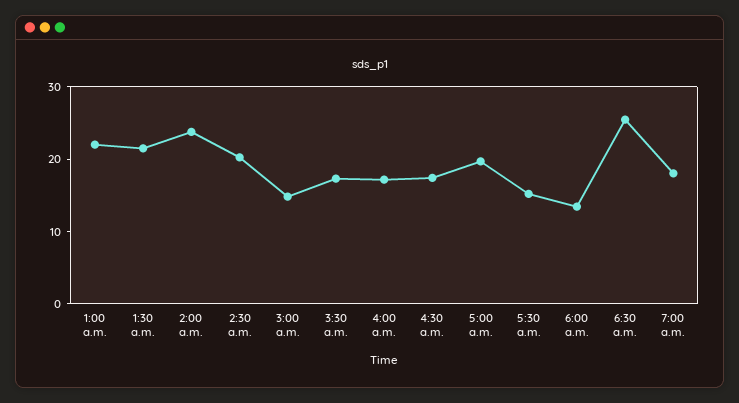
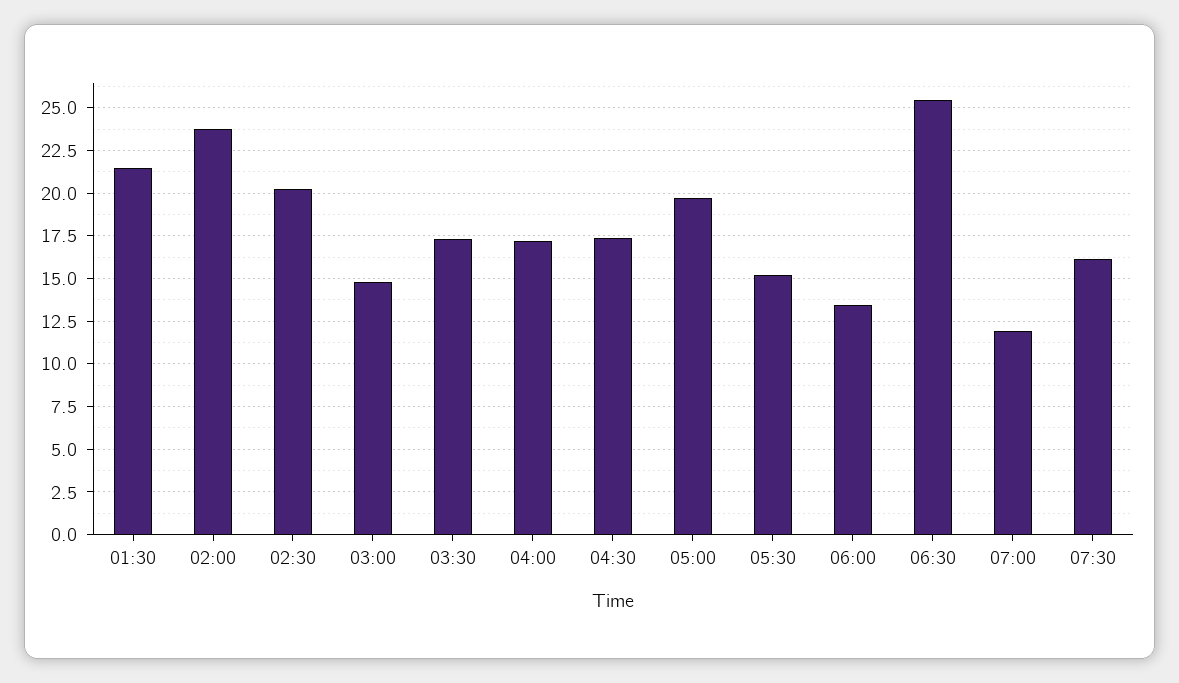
1:00 a.m.: 22 -> none
7:00 a.m.: 18 -> 12
07:30: none -> 16

